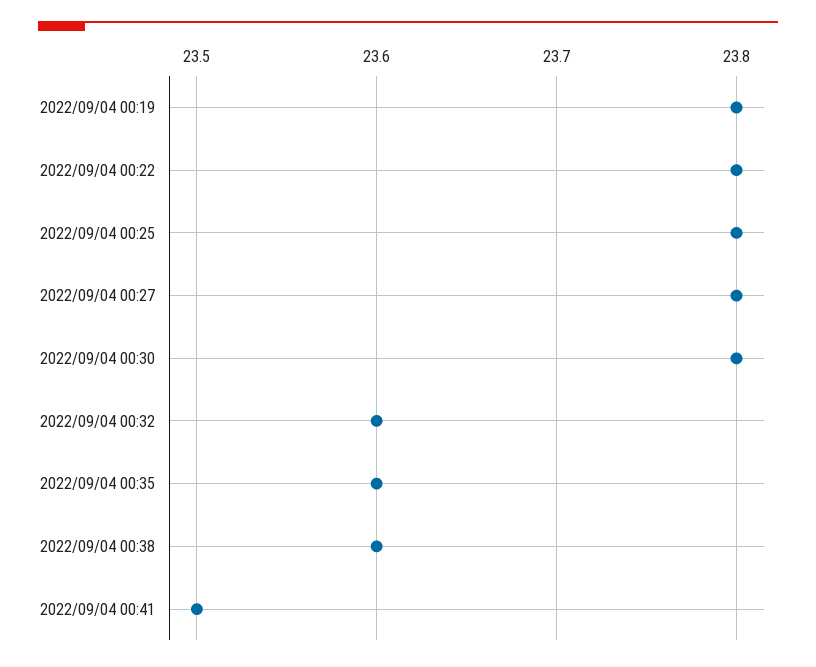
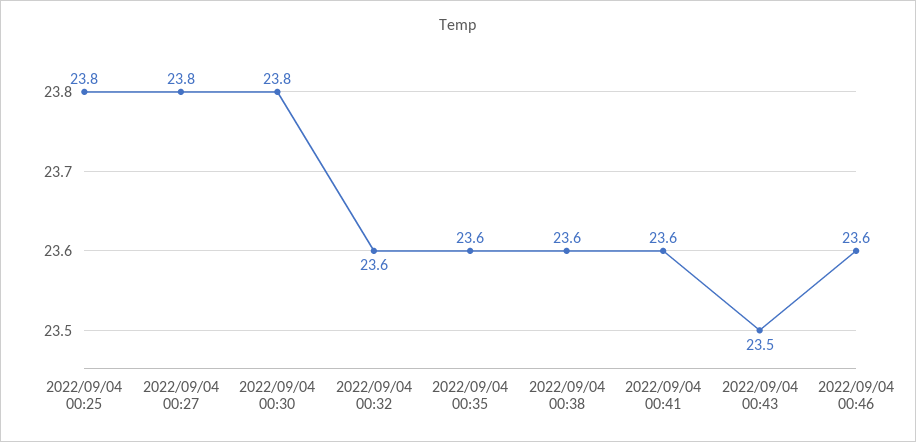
2022/09/04 00:19: 23.8 -> none
2022/09/04 00:22: 23.8 -> none
2022/09/04 00:41: 23.5 -> 23.6
2022/09/04 00:43: none -> 23.5
2022/09/04 00:46: none -> 23.6

